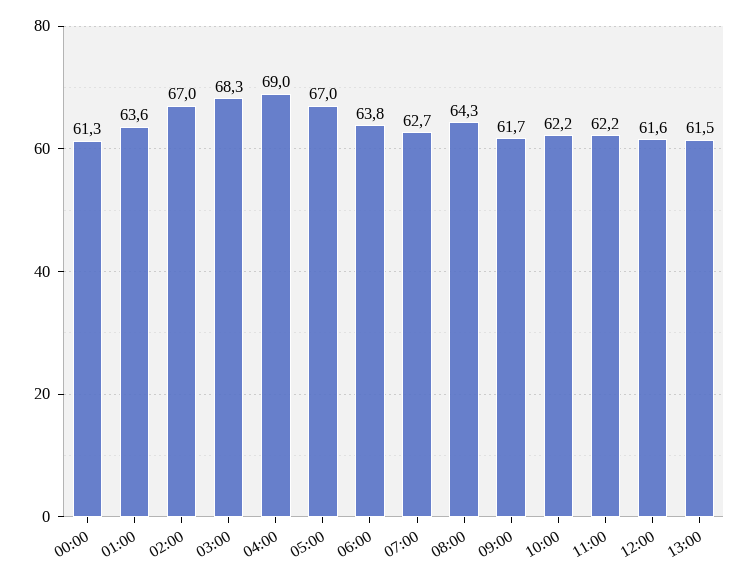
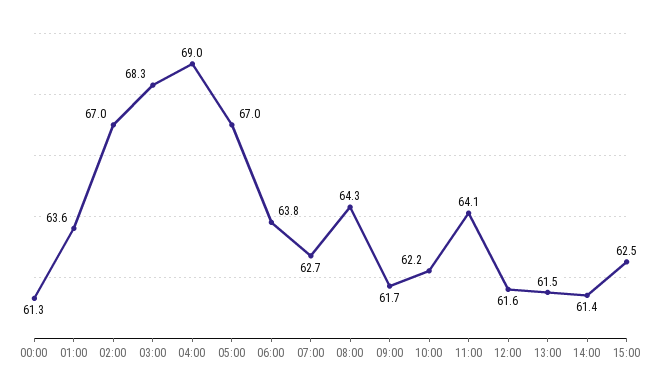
11:00: 62.2 -> 64.1
14:00: none -> 61.4
15:00: none -> 62.5

